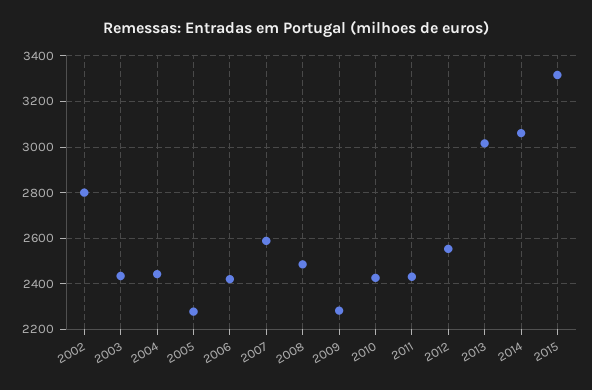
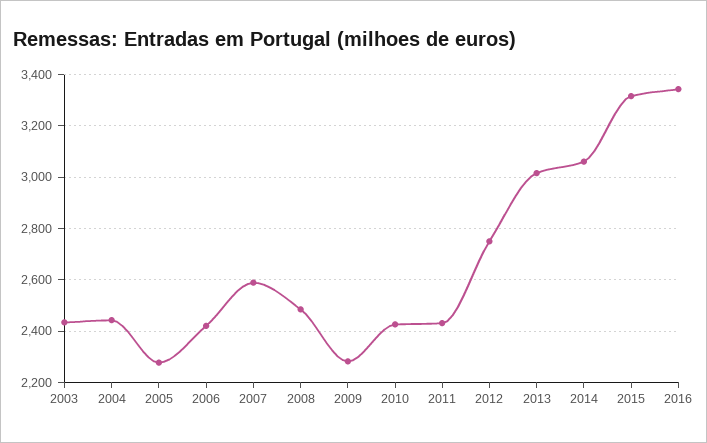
2002: 2800 -> none
2012: 2550 -> 2750
2016: none -> 3350

